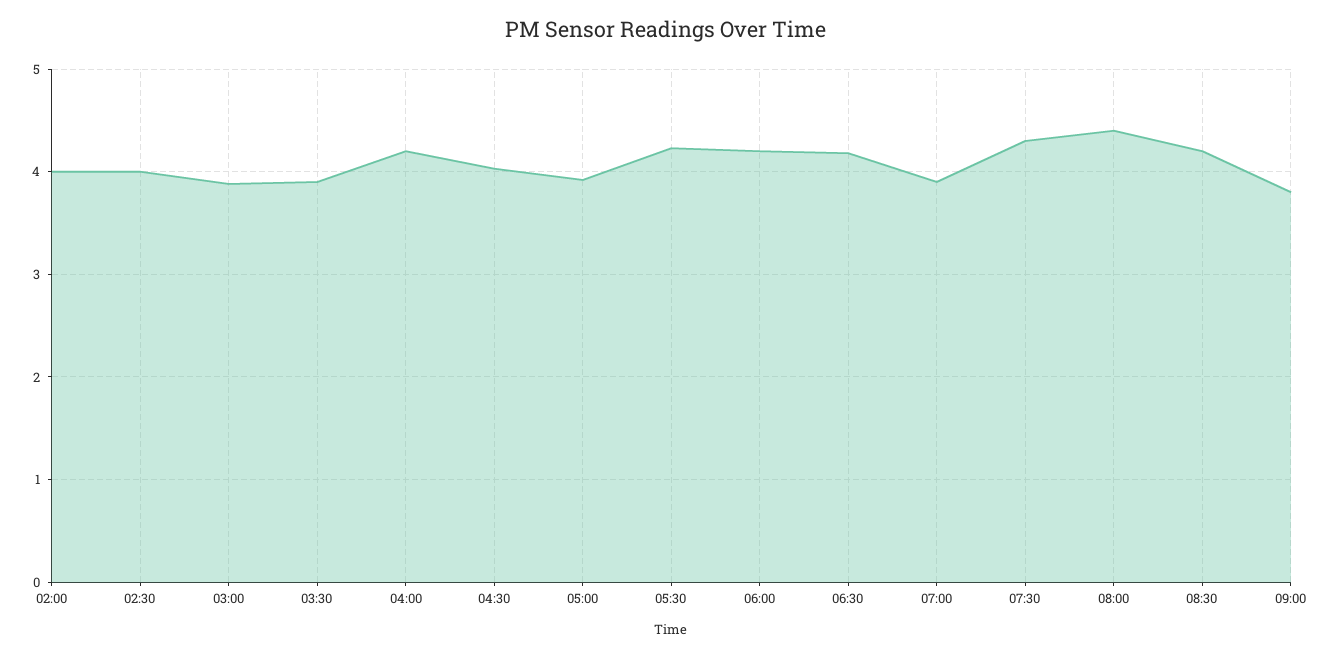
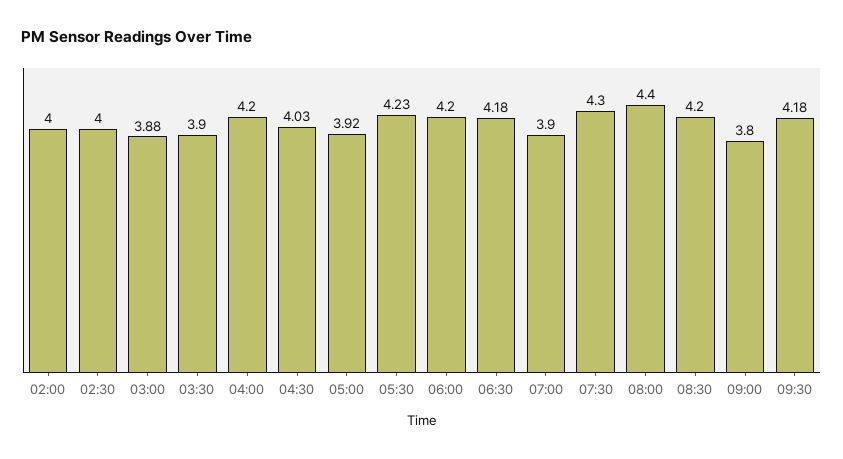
09:30: none -> 4.18

